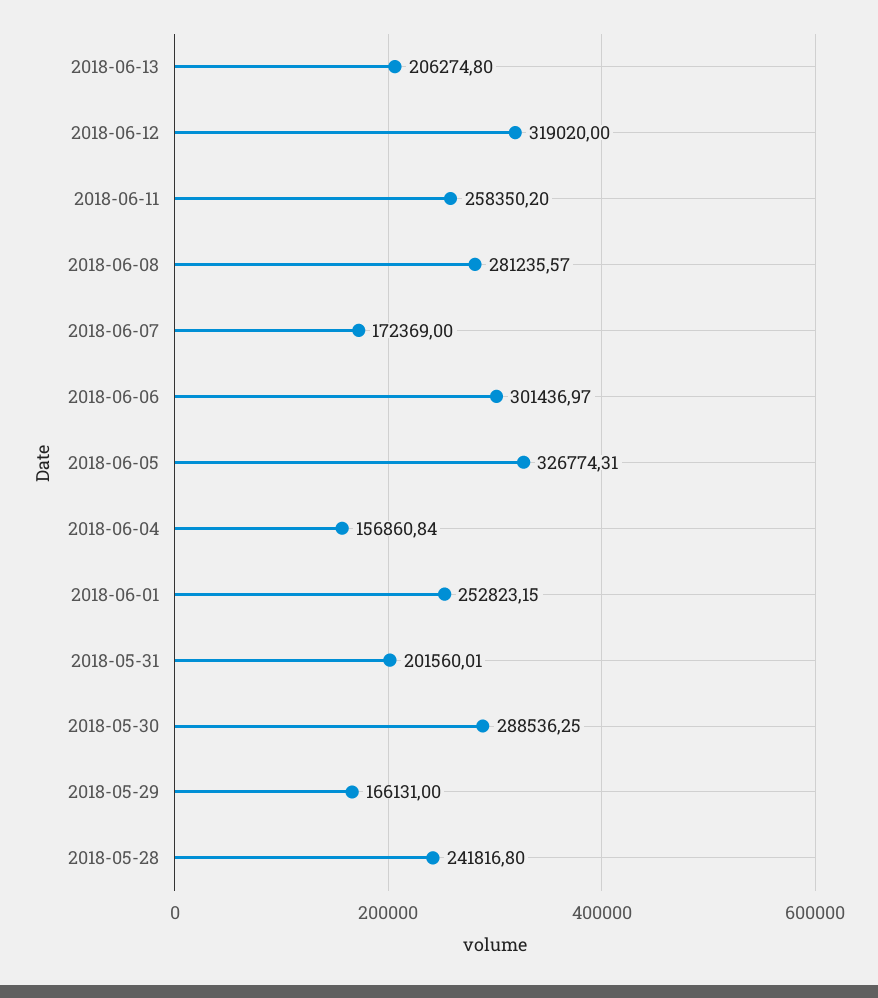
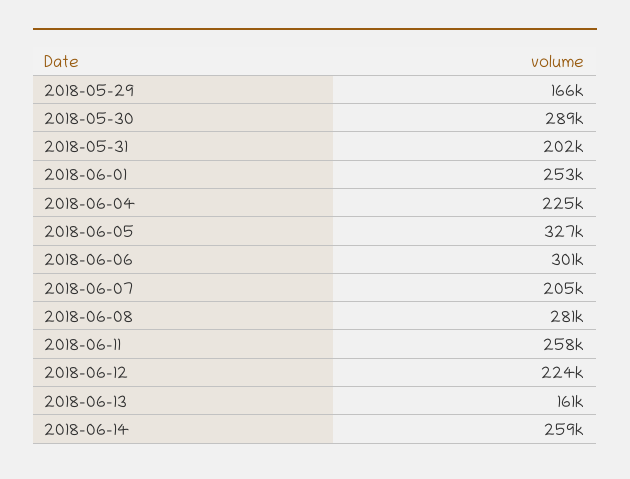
2018-06-13: 206274.8 -> 161000
2018-06-12: 319020 -> 224000
2018-06-07: 172369 -> 205000
2018-06-04: 156860.84 -> 225000
2018-05-28: 241816.8 -> none
2018-06-14: none -> 259000

